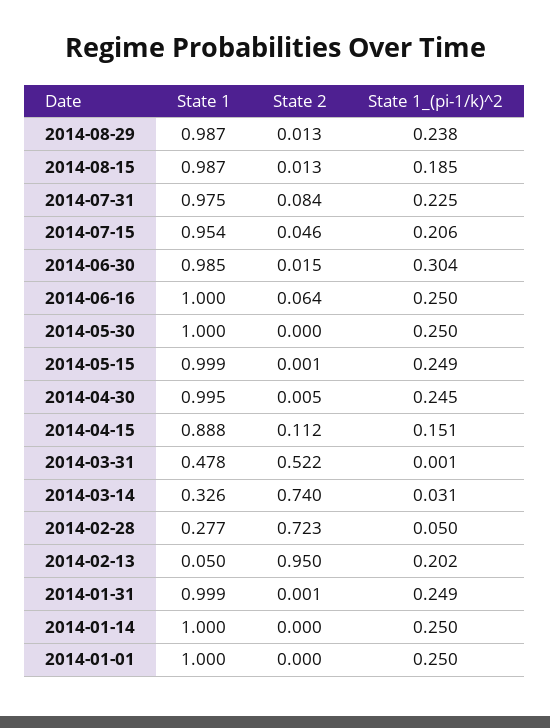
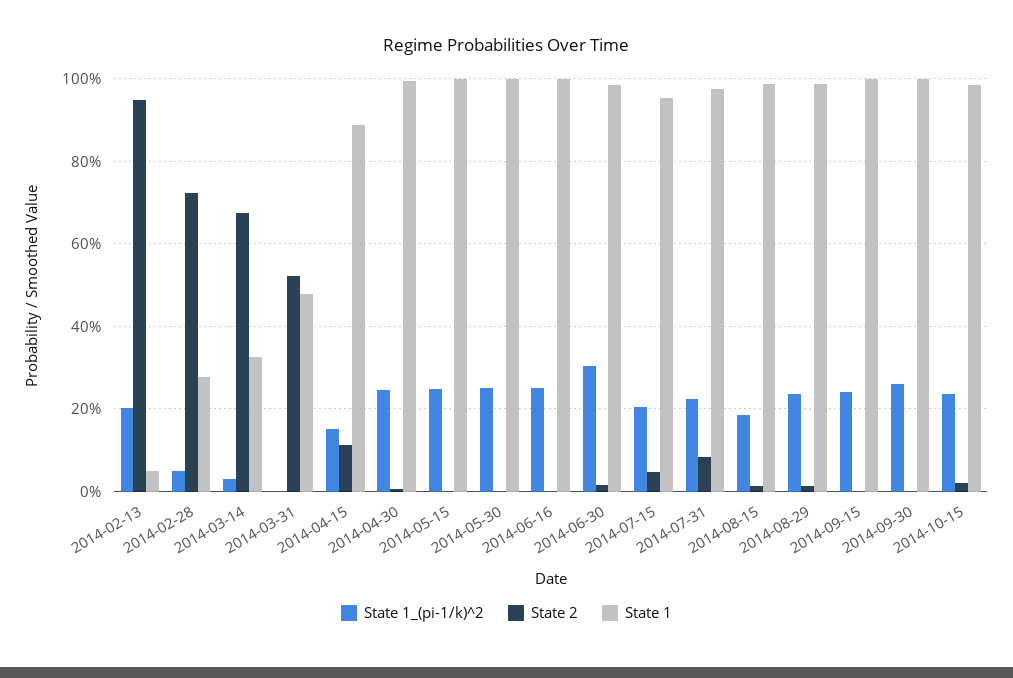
State 2, 2014-06-16: 0.064 -> 0
State 2, 2014-03-14: 0.74 -> 0.68
State 1, 2014-01-31: 0.999 -> none
State 2, 2014-01-31: 0.001 -> none
State 1_(pi-1/k)^2, 2014-01-31: 0.249 -> none
State 1, 2014-01-14: 1 -> none
State 2, 2014-01-14: 0 -> none
State 1_(pi-1/k)^2, 2014-01-14: 0.25 -> none
State 1, 2014-01-01: 1 -> none
State 2, 2014-01-01: 0 -> none
State 1_(pi-1/k)^2, 2014-01-01: 0.25 -> none
State 1_(pi-1/k)^2, 2014-09-15: none -> 0.24
State 2, 2014-09-15: none -> 0
State 1, 2014-09-15: none -> 1
State 1_(pi-1/k)^2, 2014-09-30: none -> 0.26
State 2, 2014-09-30: none -> 0
State 1, 2014-09-30: none -> 1
State 1_(pi-1/k)^2, 2014-10-15: none -> 0.24
State 2, 2014-10-15: none -> 0.02
State 1, 2014-10-15: none -> 0.98

